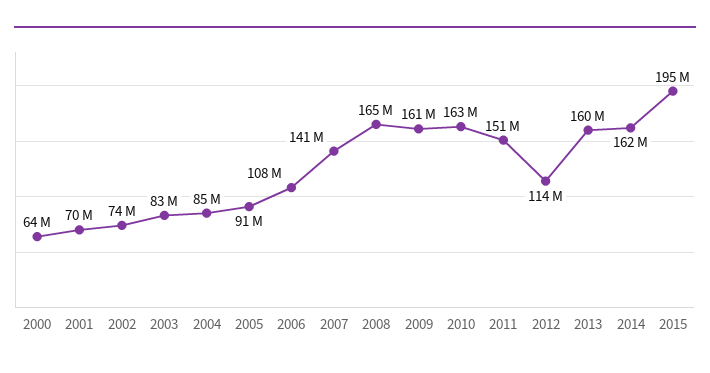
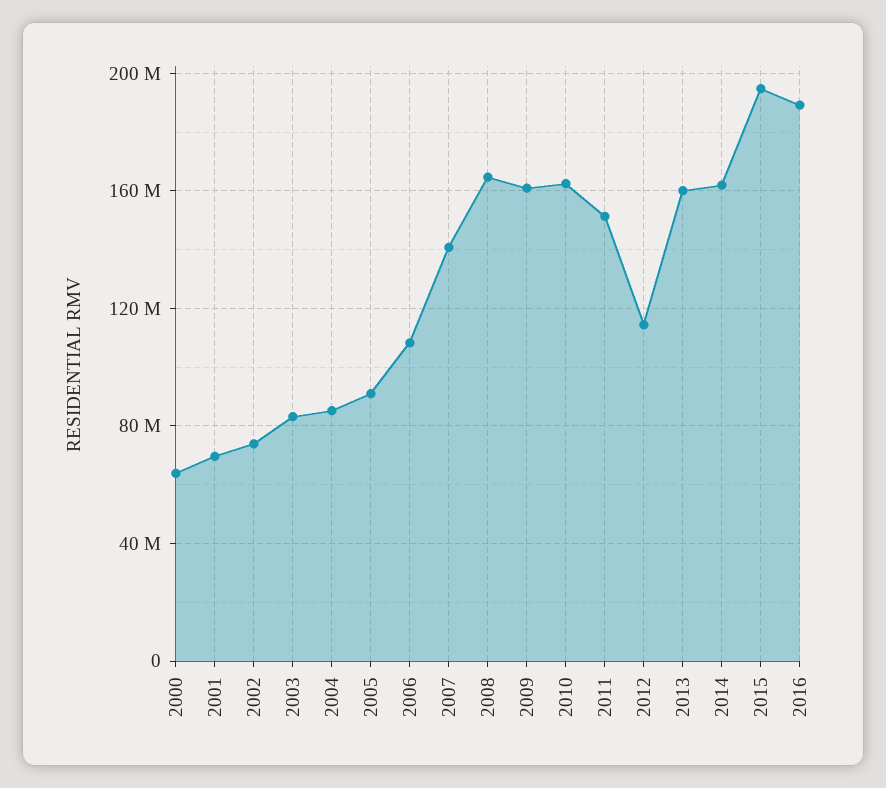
2016: none -> 190000000

